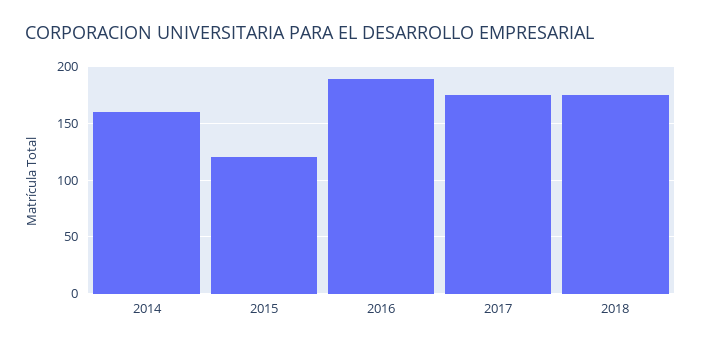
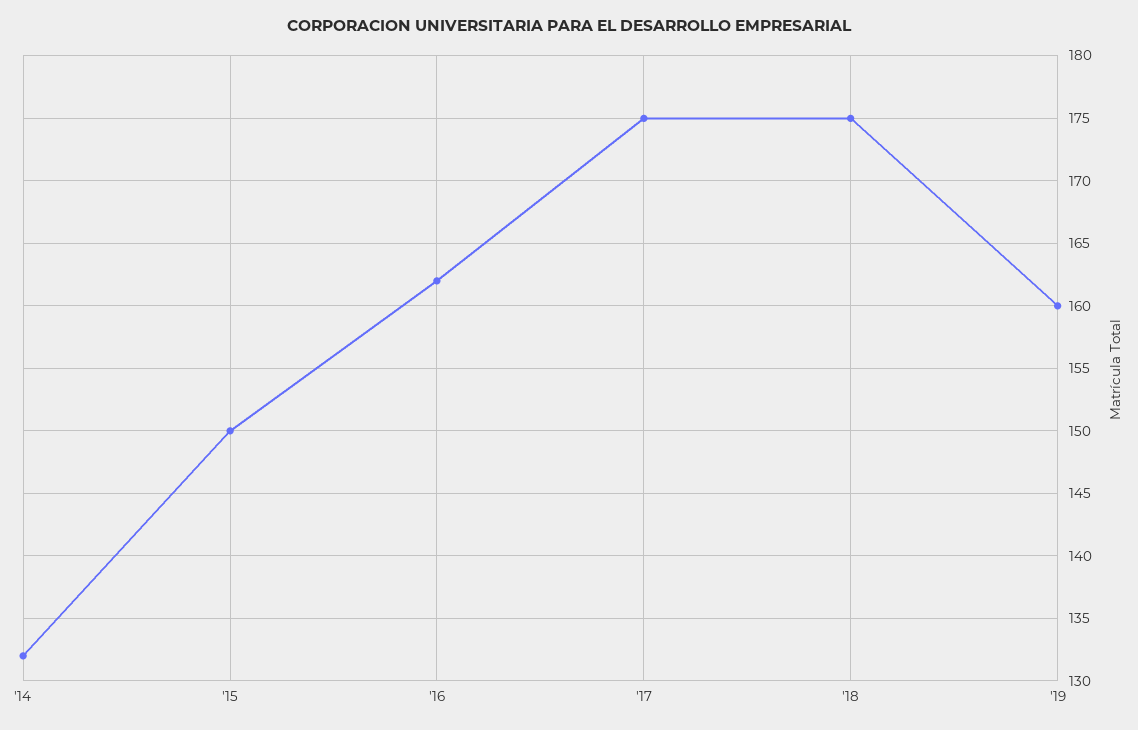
2014: 160 -> 132
2015: 120 -> 150
2016: 190 -> 162
'19: none -> 160

